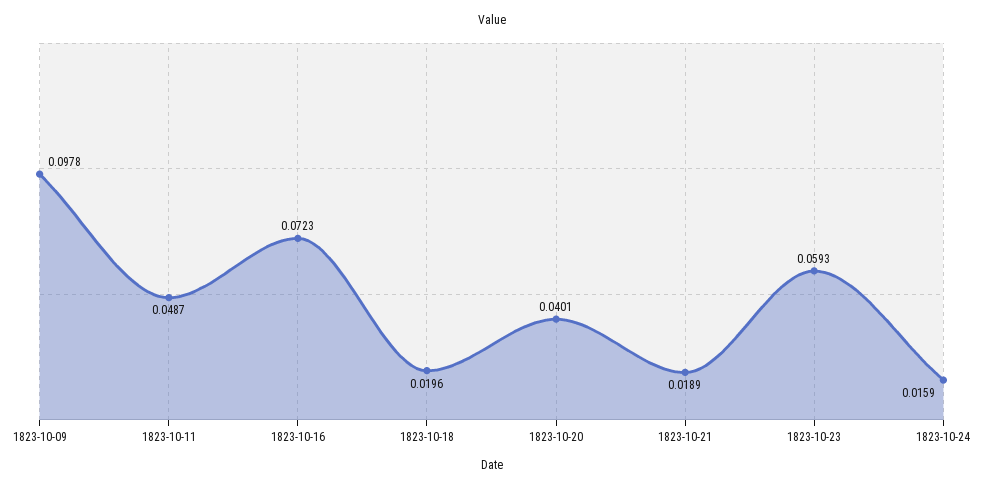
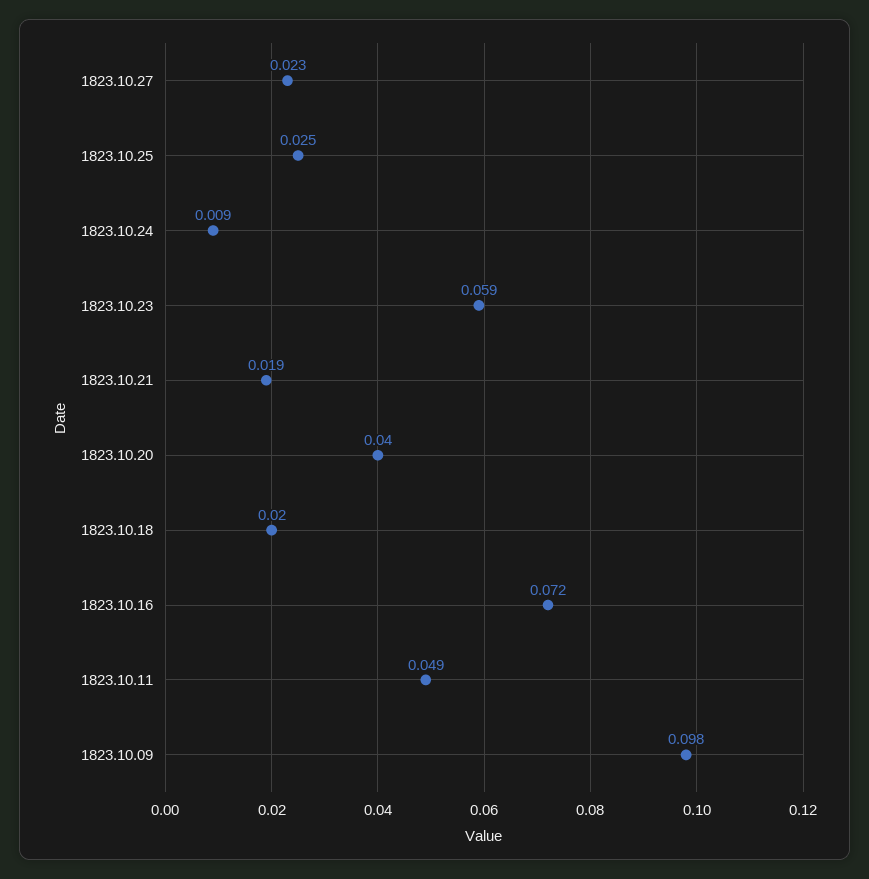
1823-10-24: 0.0159 -> 0.009
1823.10.27: none -> 0.023
1823.10.25: none -> 0.025

